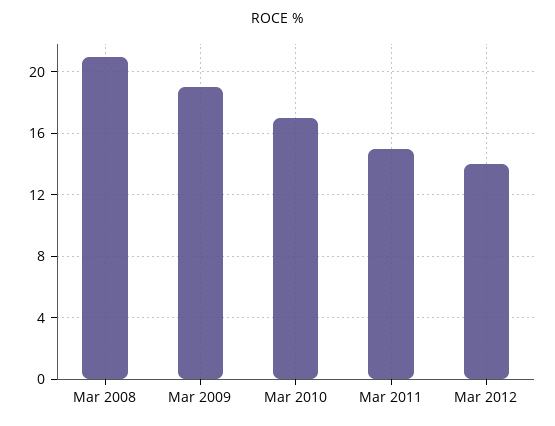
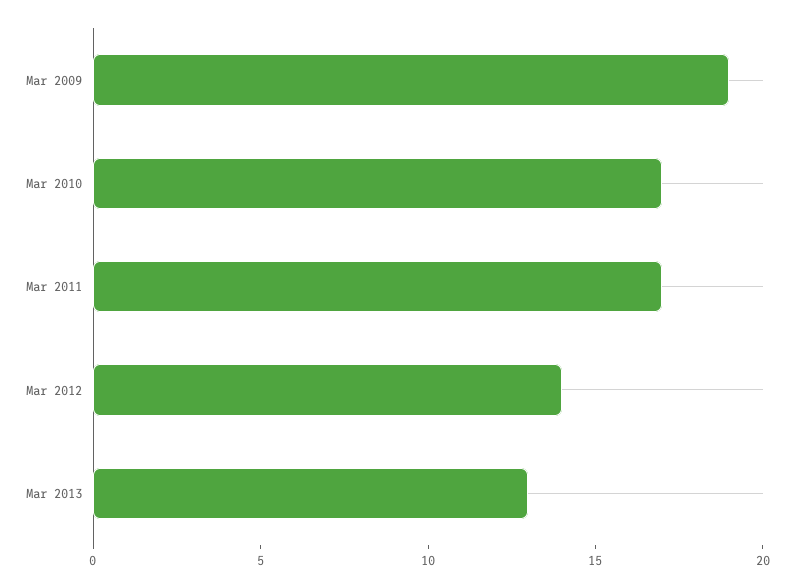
Mar 2008: 21 -> none
Mar 2011: 15 -> 17
Mar 2013: none -> 13

